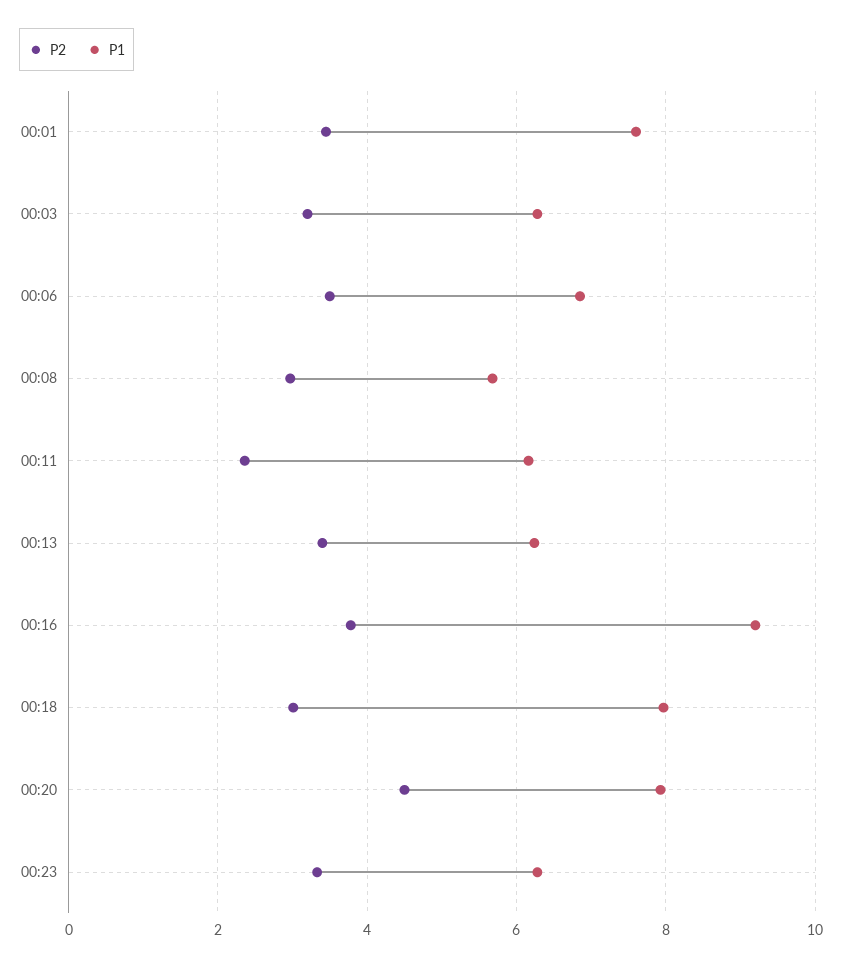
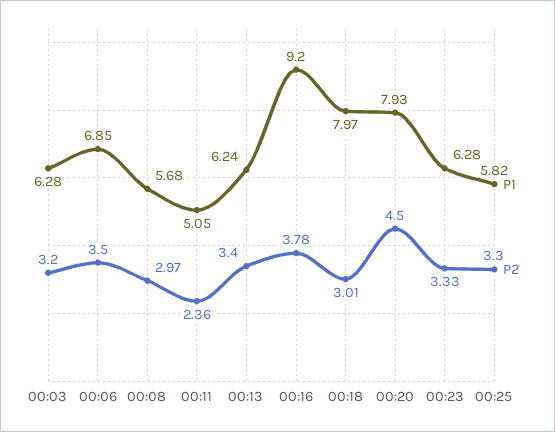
P2, 00:01: 3.4 -> none
P1, 00:01: 7.6 -> none
P1, 00:11: 6.2 -> 5.05
P1, 00:25: none -> 5.82
P2, 00:25: none -> 3.3

